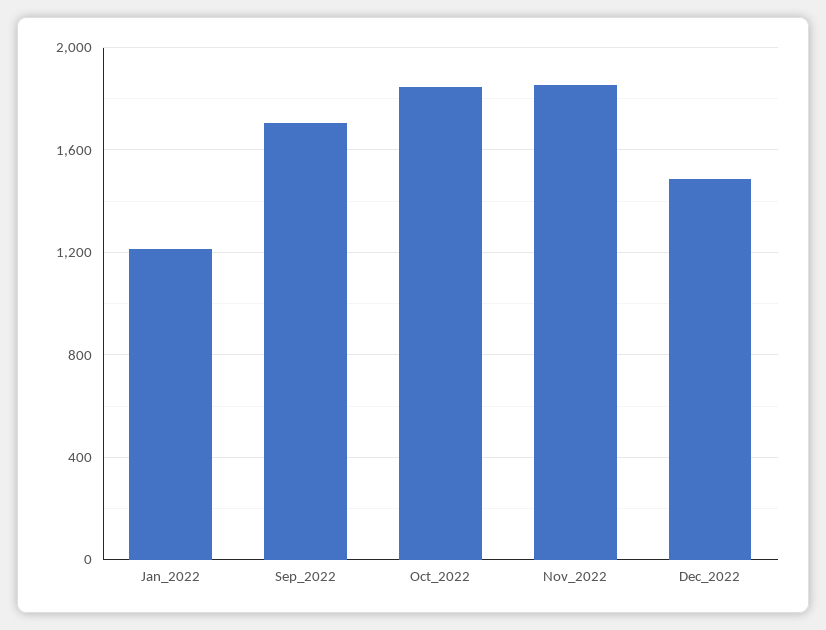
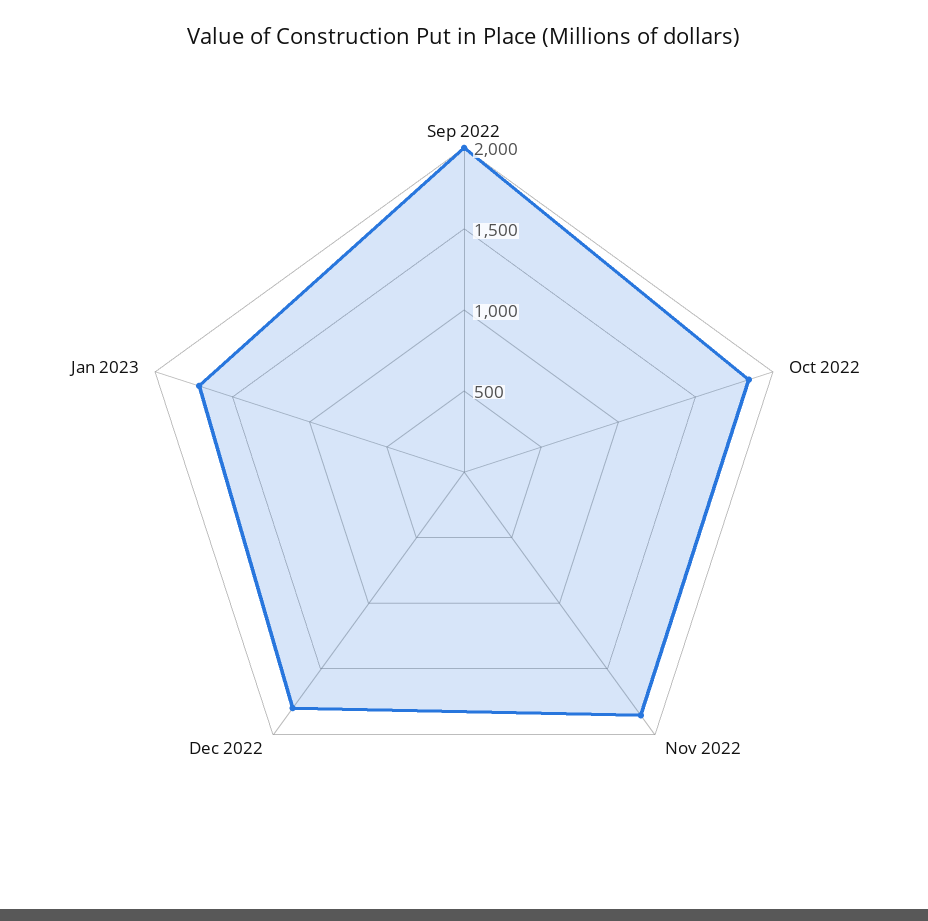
Jan_2022: 1200 -> none
Sep_2022: 1700 -> 2000
Dec_2022: 1500 -> 1800
Jan 2023: none -> 1700

